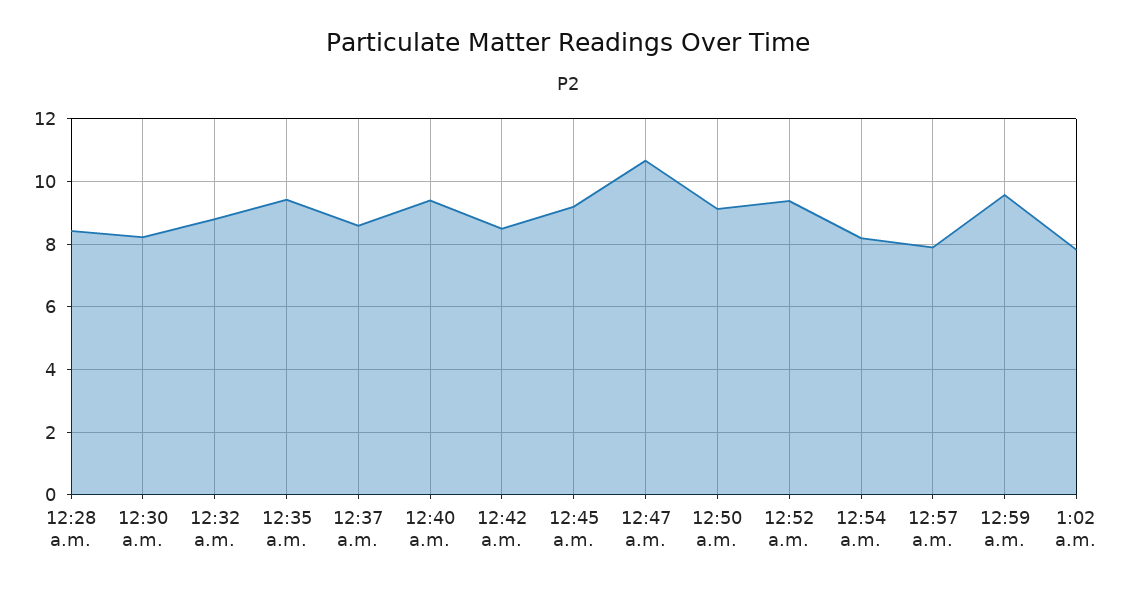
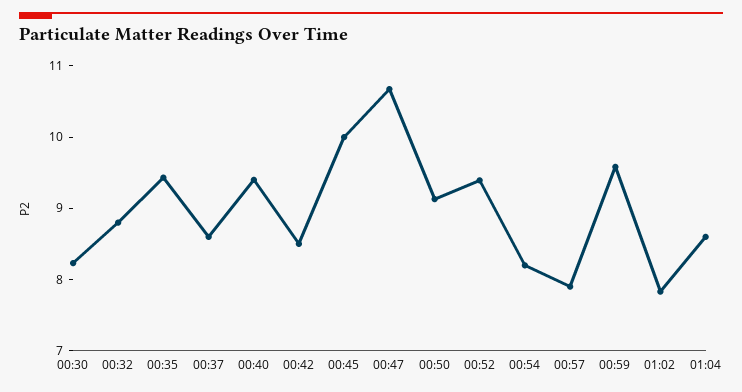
12:28 a.m.: 8.4 -> none
12:45 a.m.: 9.2 -> 10
01:04: none -> 8.6

